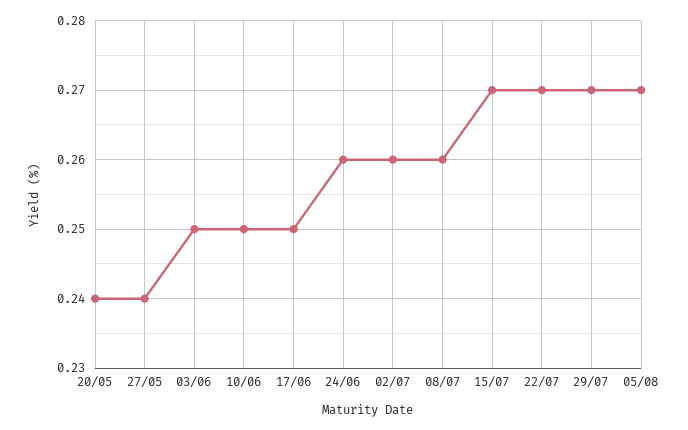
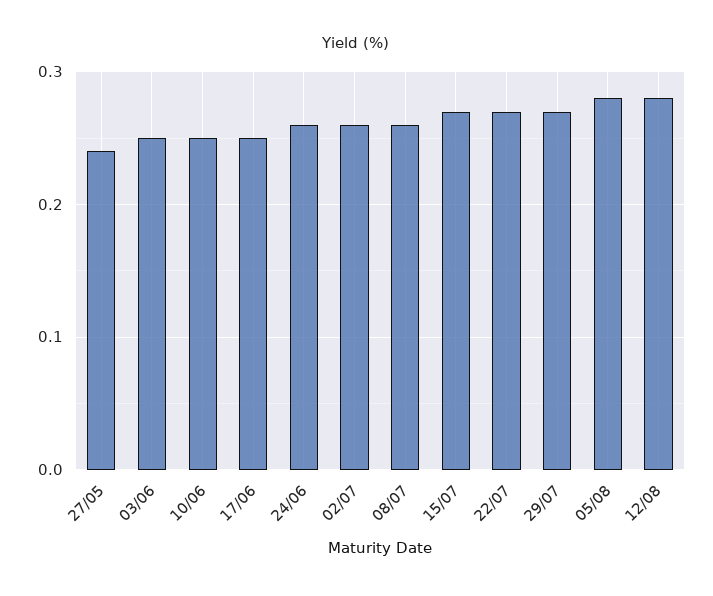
20/05: 0.24 -> none
05/08: 0.27 -> 0.28
12/08: none -> 0.28

